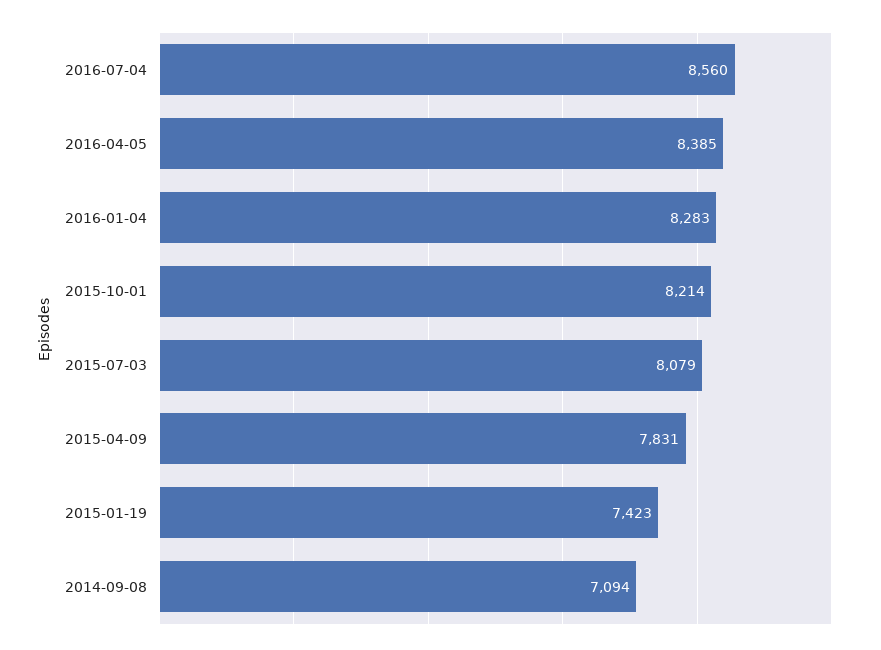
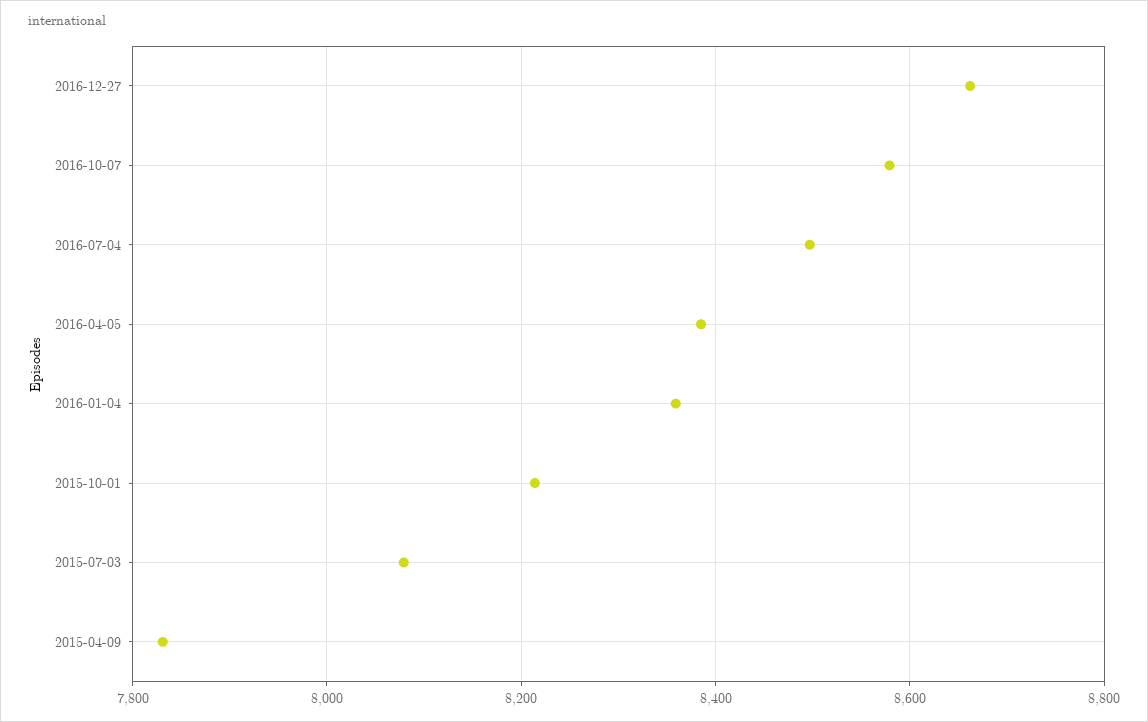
2016-07-04: 8560 -> 8500
2016-01-04: 8283 -> 8360
2015-01-19: 7423 -> none
2014-09-08: 7094 -> none
2016-12-27: none -> 8660
2016-10-07: none -> 8580

